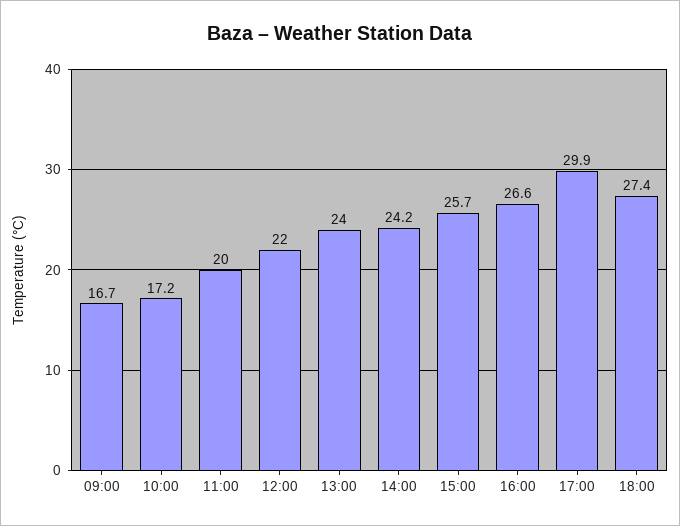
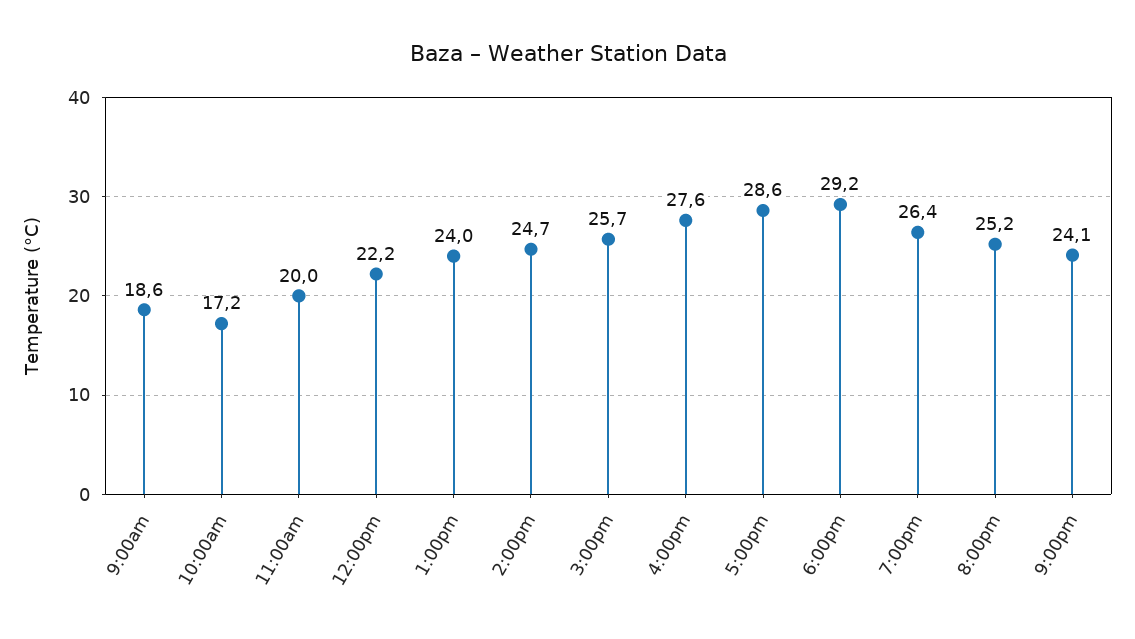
09:00: 16.7 -> 18.6
12:00: 22 -> 22.2
14:00: 24.2 -> 24.7
16:00: 26.6 -> 27.6
17:00: 29.9 -> 28.6
18:00: 27.4 -> 29.2
7:00pm: none -> 26.4
8:00pm: none -> 25.2
9:00pm: none -> 24.1

